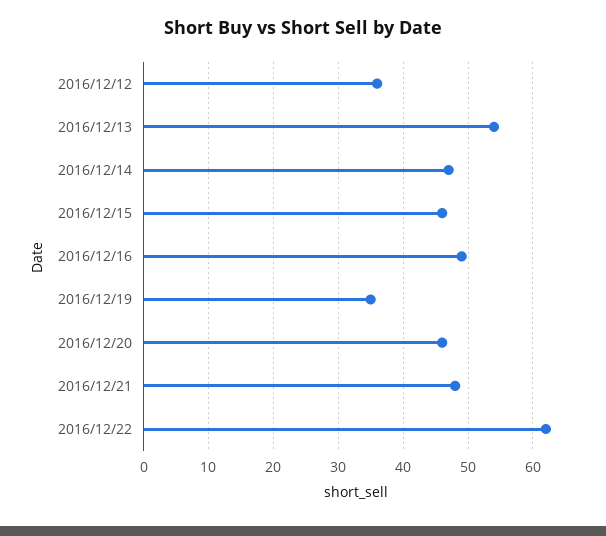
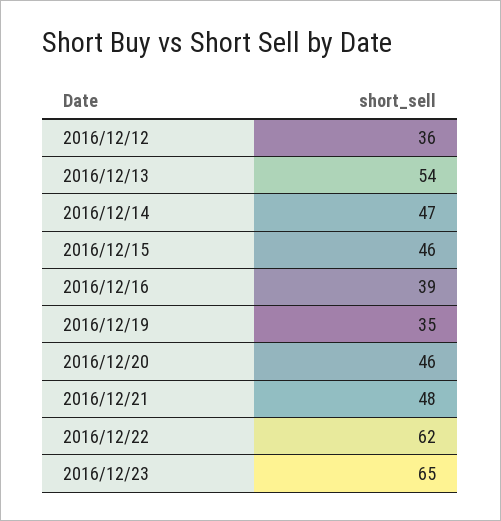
2016/12/16: 49 -> 39
2016/12/23: none -> 65

